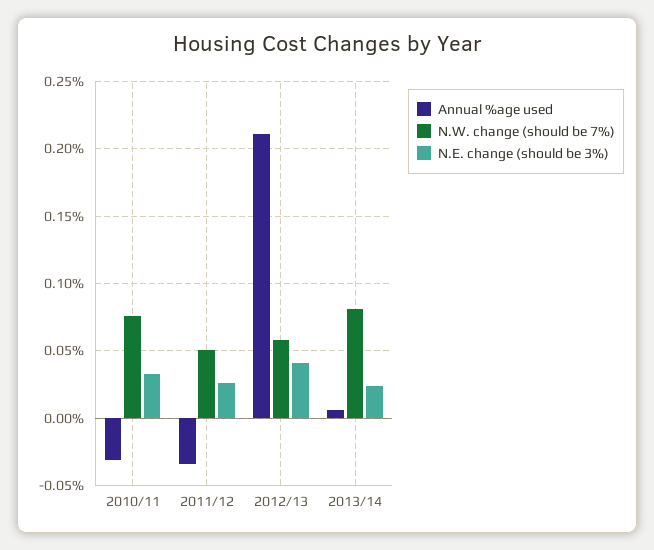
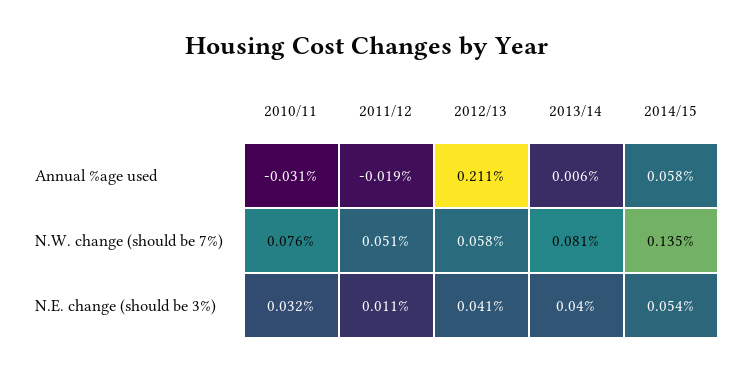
Annual %age used, 2011/12: -0.035 -> -0.019
N.E. change (should be 3%), 2011/12: 0.025 -> 0.011
N.E. change (should be 3%), 2013/14: 0.025 -> 0.04
Annual %age used, 2014/15: none -> 0.058
N.W. change (should be 7%), 2014/15: none -> 0.135
N.E. change (should be 3%), 2014/15: none -> 0.054

